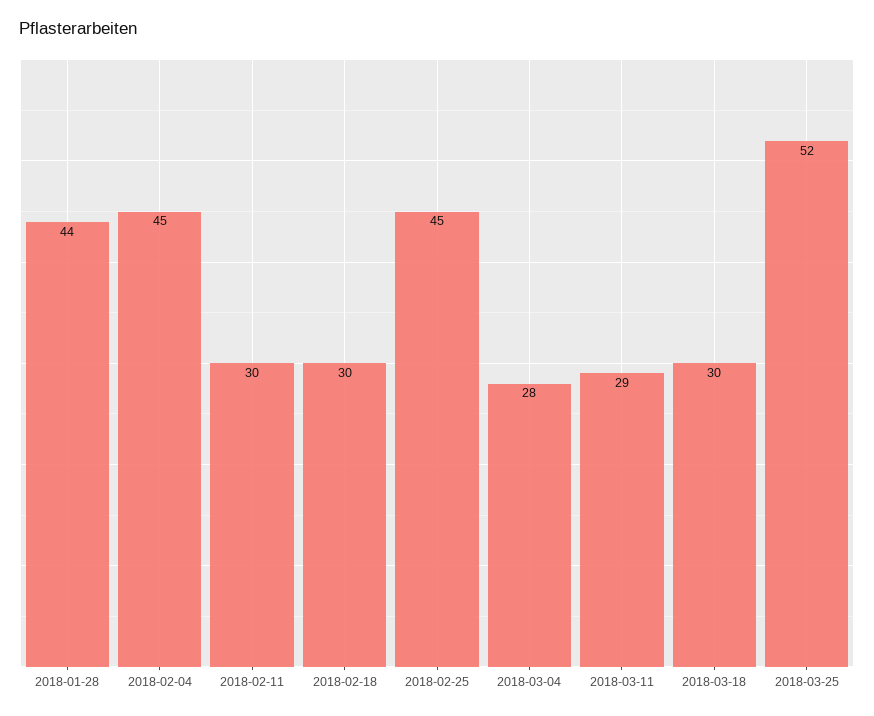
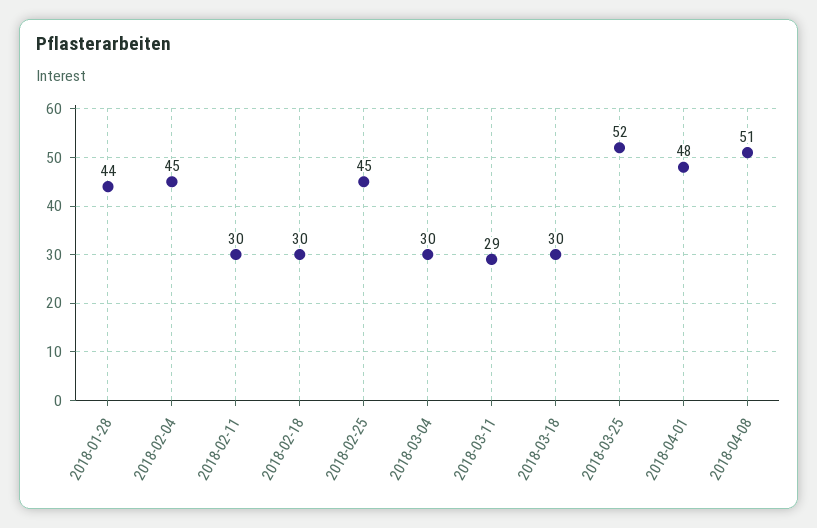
2018-03-04: 28 -> 30
2018-04-01: none -> 48
2018-04-08: none -> 51

